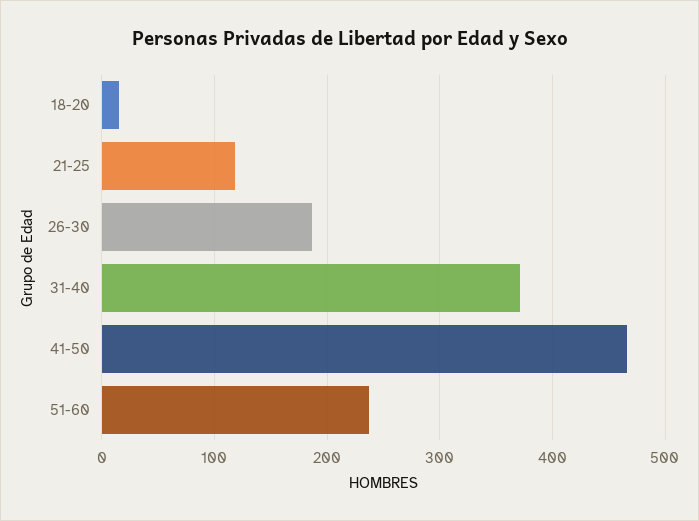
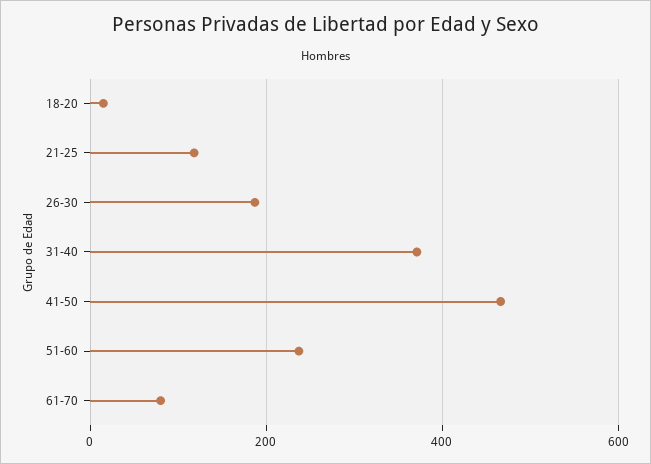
61-70: none -> 80

